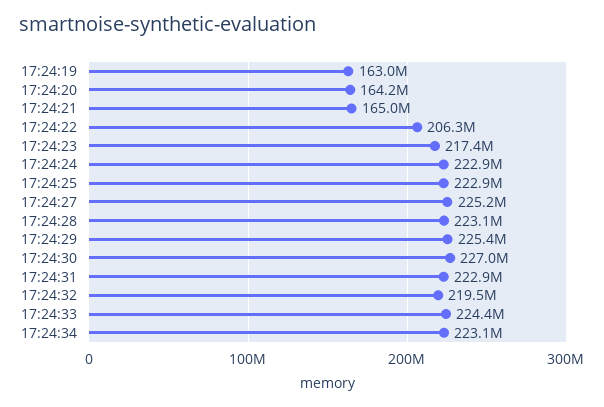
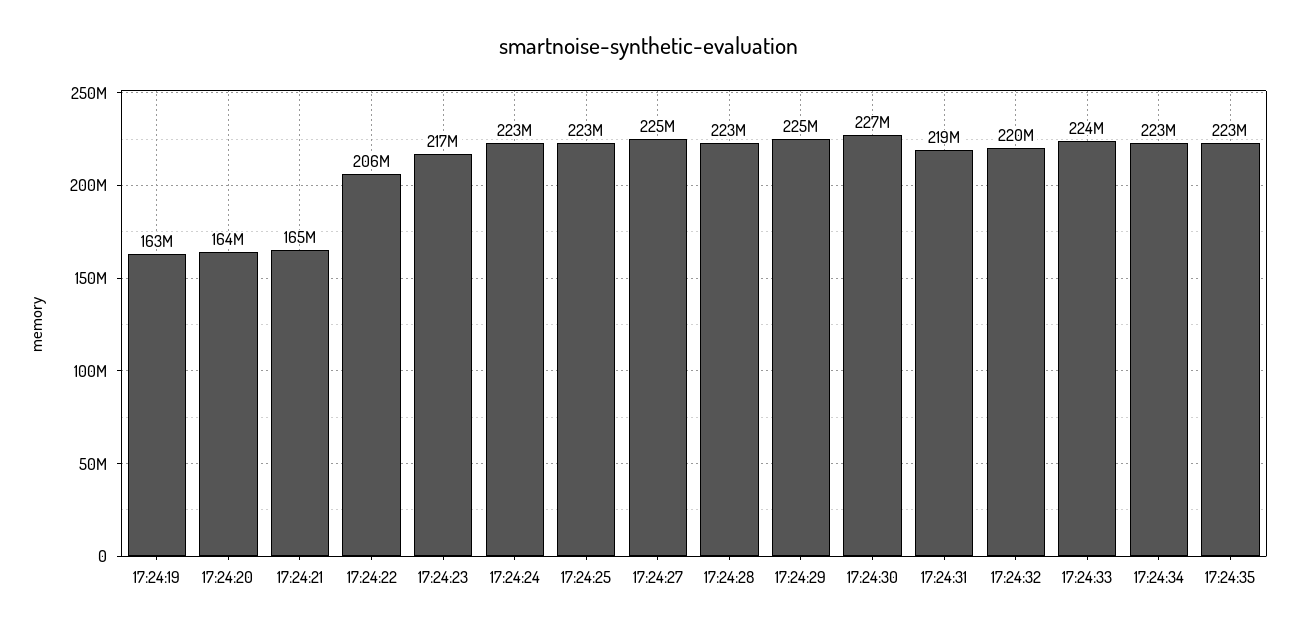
17:24:31: 222900000 -> 219000000
17:24:35: none -> 223000000

